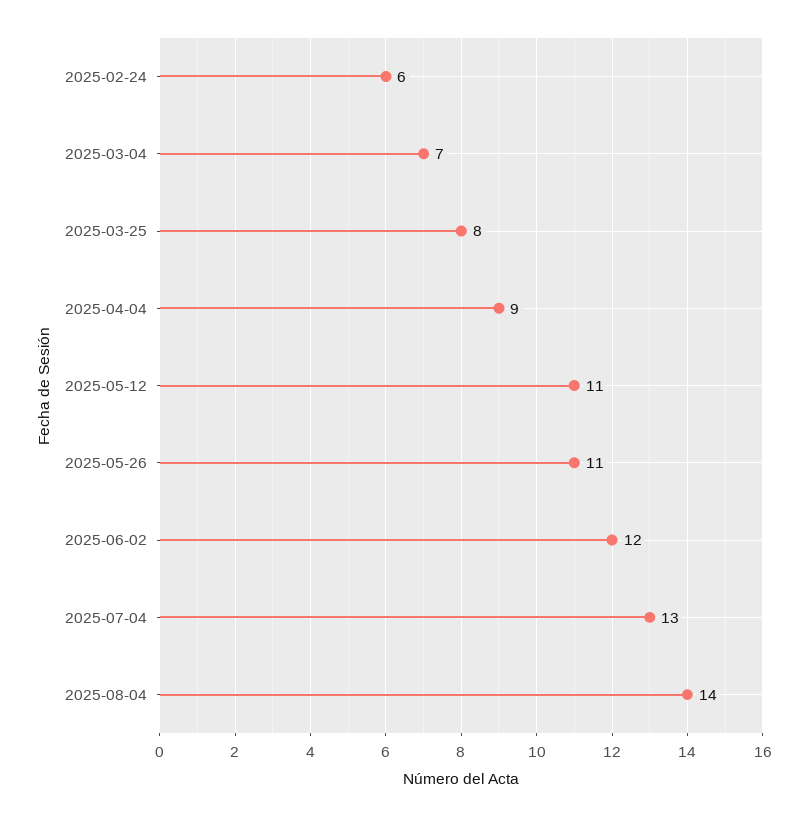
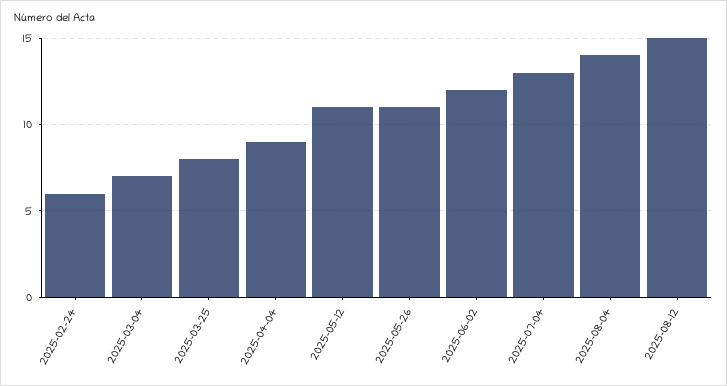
2025-08-12: none -> 15

